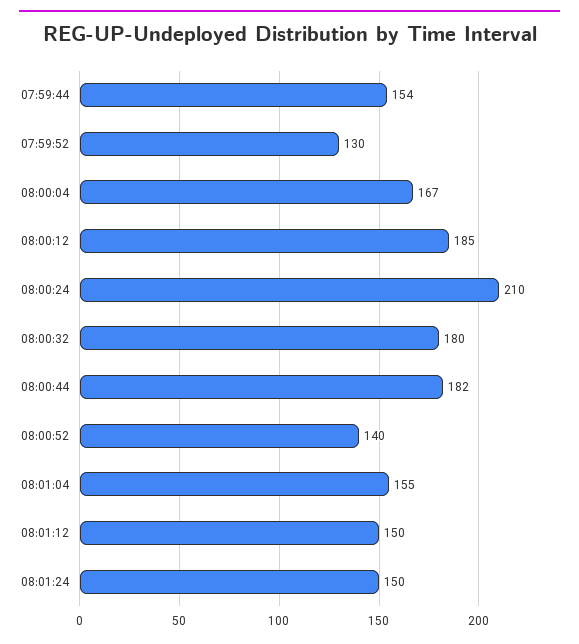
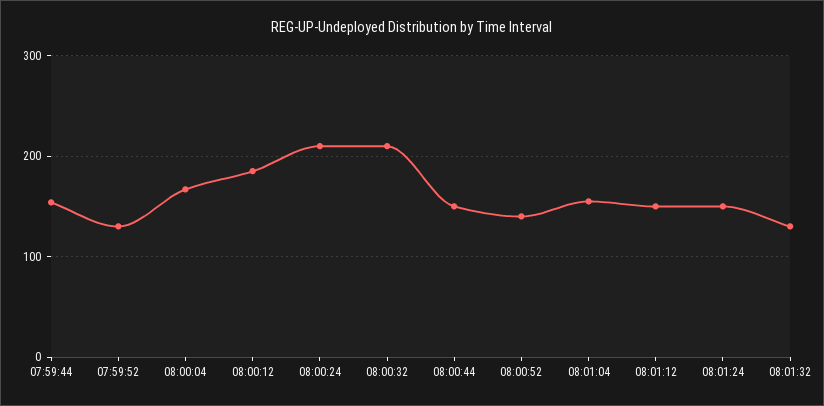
08:00:32: 180 -> 210
08:00:44: 182 -> 150
08:01:32: none -> 130

